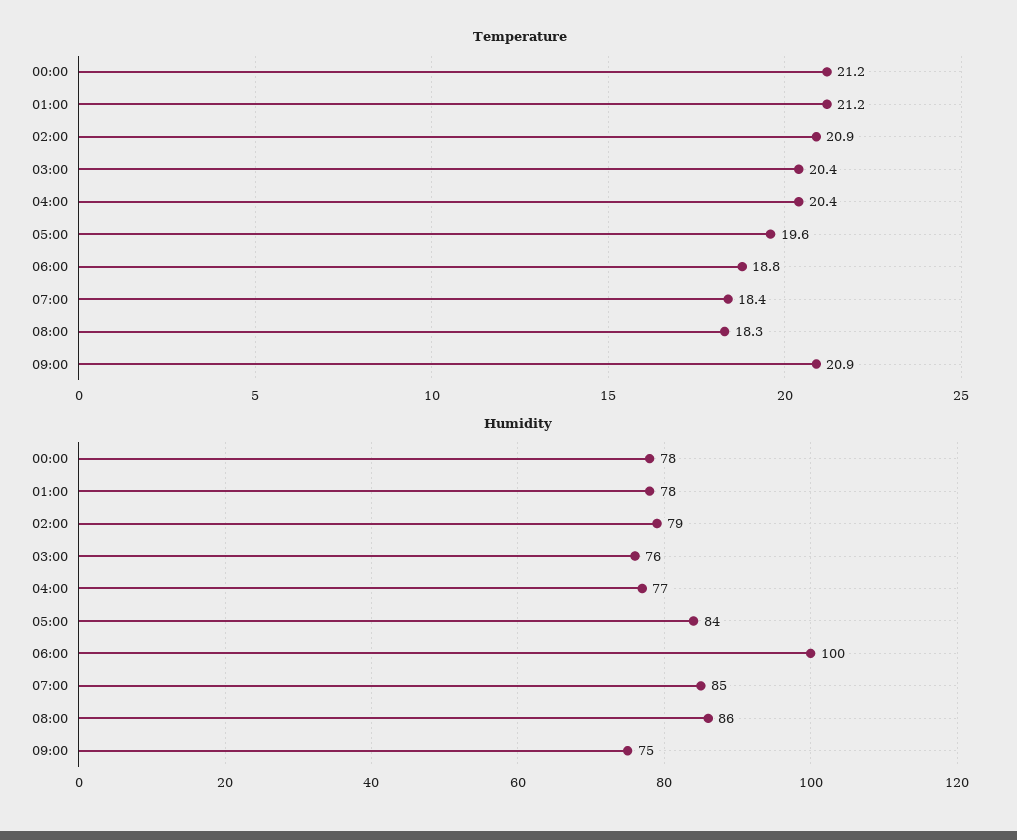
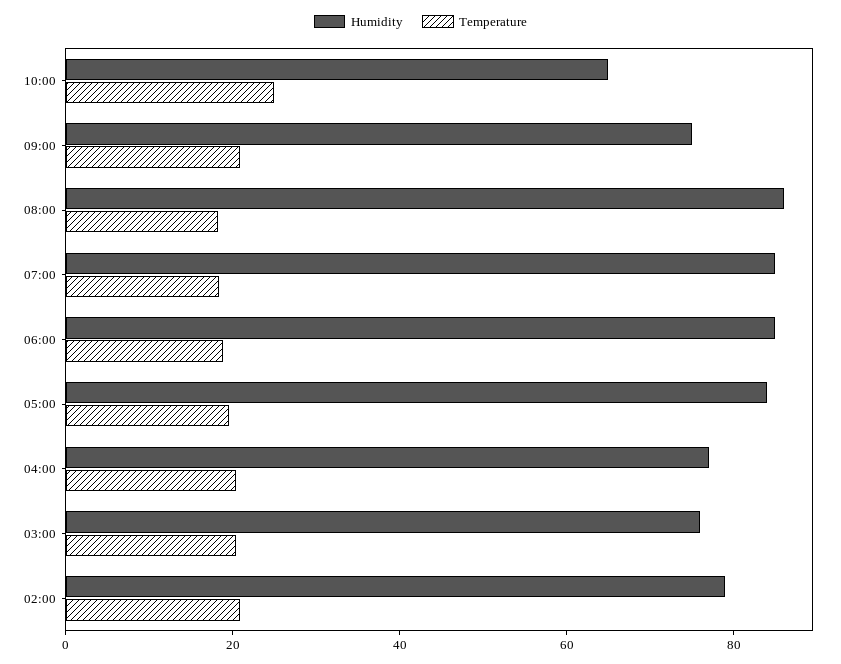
Temperature, 00:00: 21.2 -> none
Temperature, 01:00: 21.2 -> none
Humidity, 00:00: 78 -> none
Humidity, 01:00: 78 -> none
Humidity, 06:00: 100 -> 85
Humidity, 10:00: none -> 65
Temperature, 10:00: none -> 25

